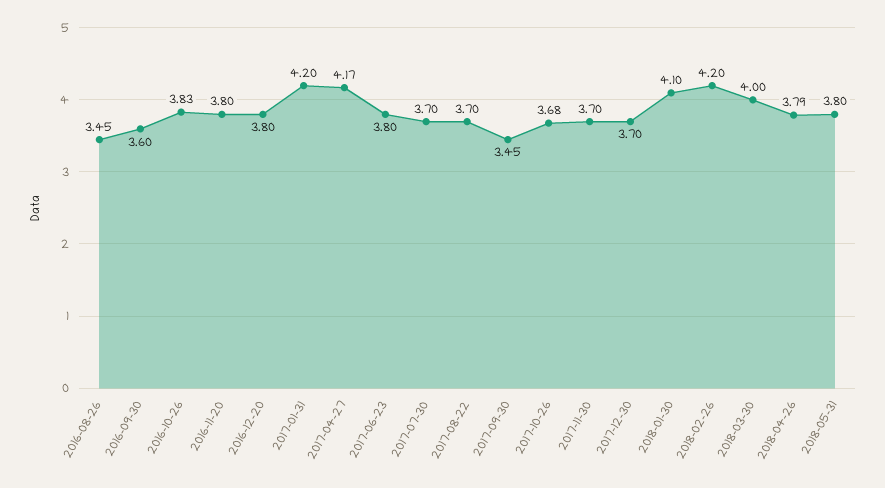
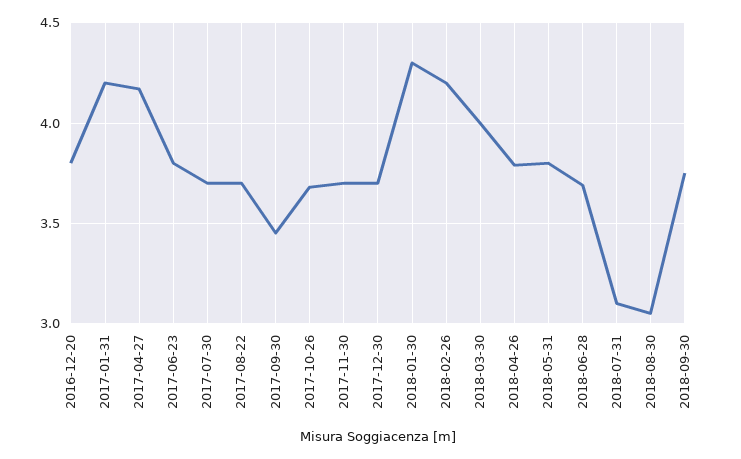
2016-08-26: 3.45 -> none
2016-09-30: 3.6 -> none
2016-10-26: 3.83 -> none
2016-11-20: 3.8 -> none
2018-01-30: 4.1 -> 4.3
2018-06-28: none -> 3.7
2018-07-31: none -> 3.1
2018-08-30: none -> 3.05
2018-09-30: none -> 3.75

